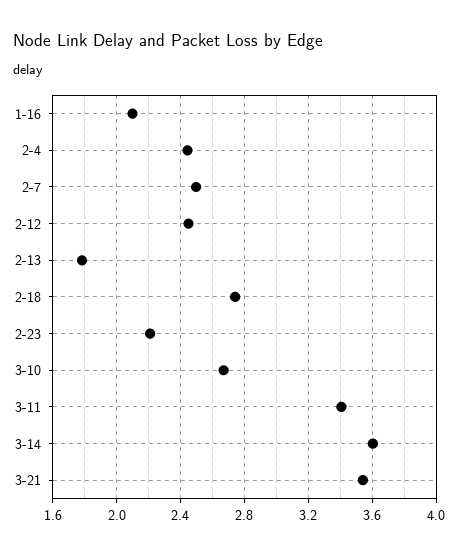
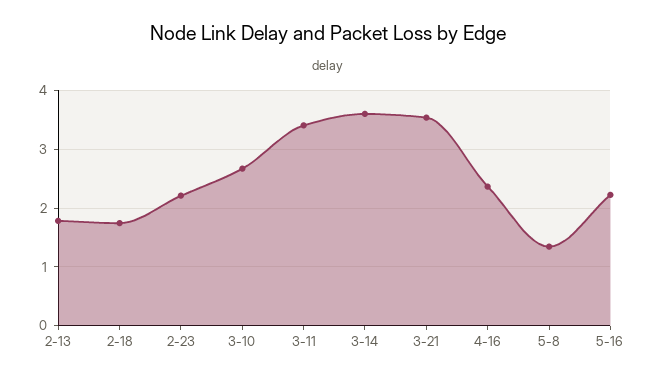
1-16: 2.1 -> none
2-4: 2.45 -> none
2-7: 2.5 -> none
2-12: 2.45 -> none
2-18: 2.75 -> 1.8
4-16: none -> 2.4
5-8: none -> 1.4
5-16: none -> 2.2

